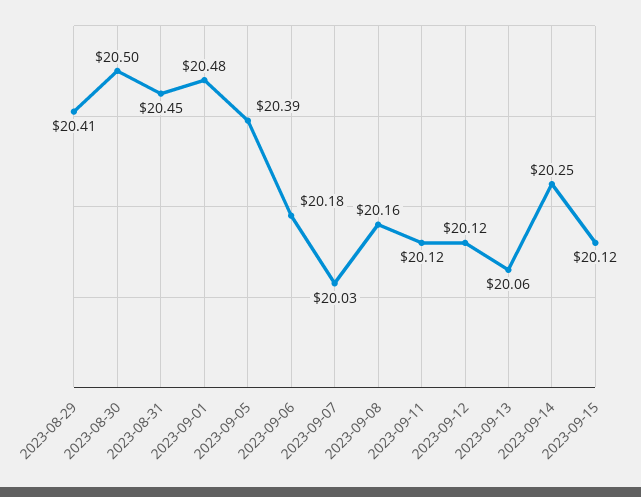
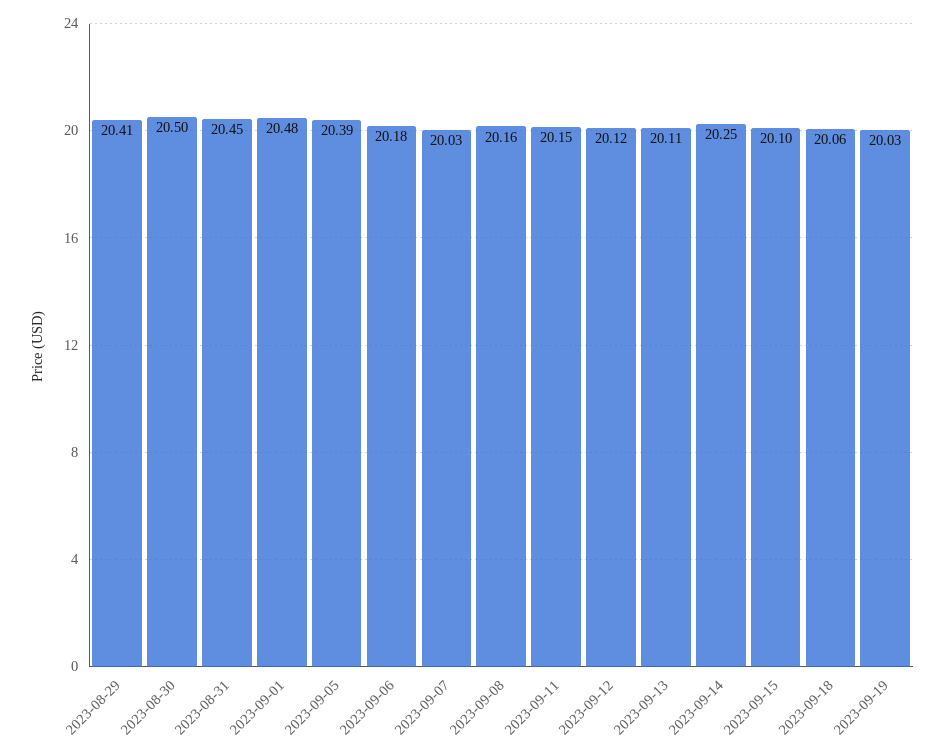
2023-09-11: 20.12 -> 20.15
2023-09-13: 20.06 -> 20.11
2023-09-15: 20.12 -> 20.1
2023-09-18: none -> 20.06
2023-09-19: none -> 20.03

